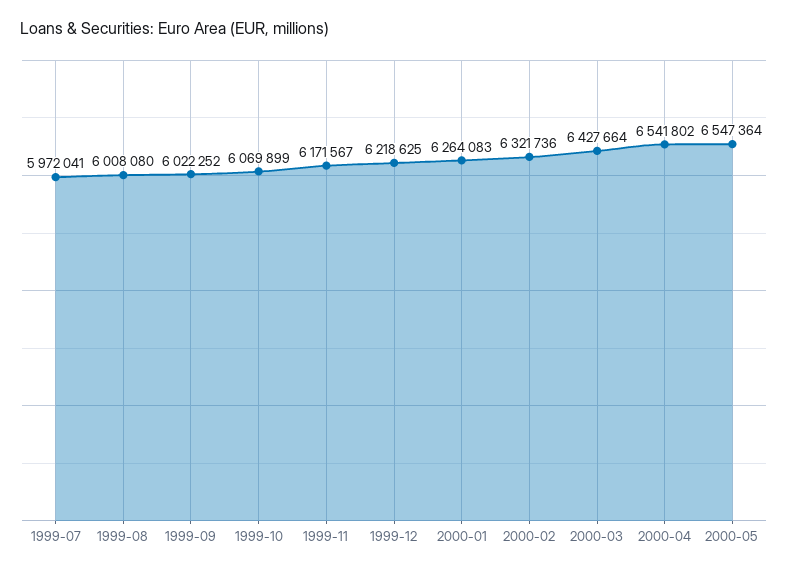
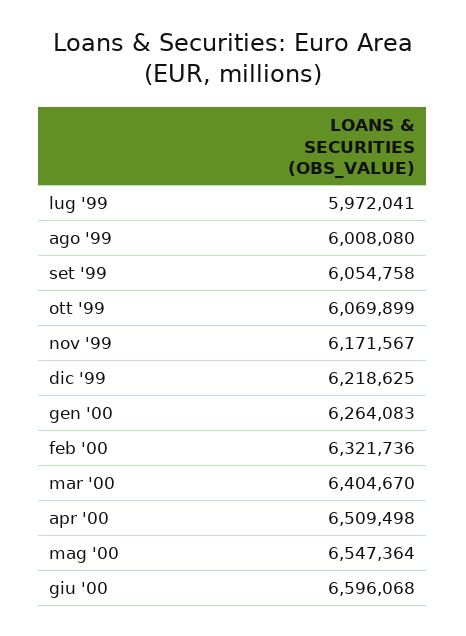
1999-09: 6022252 -> 6054758
2000-03: 6427664 -> 6404670
2000-04: 6541802 -> 6509498
giu '00: none -> 6596068

